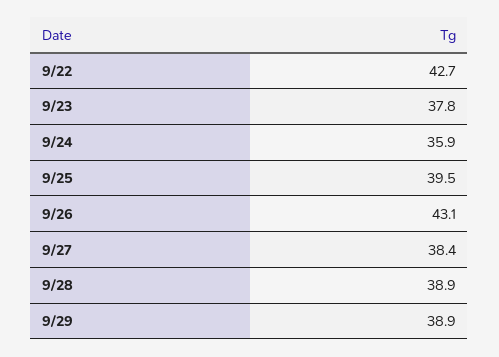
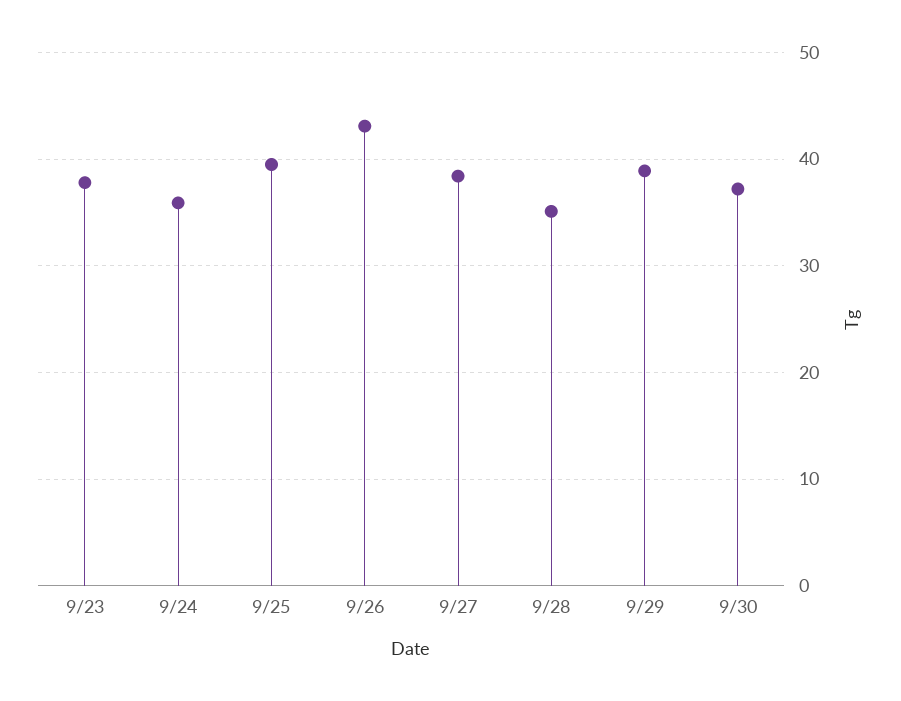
9/22: 42.7 -> none
9/28: 38.9 -> 35
9/30: none -> 37

